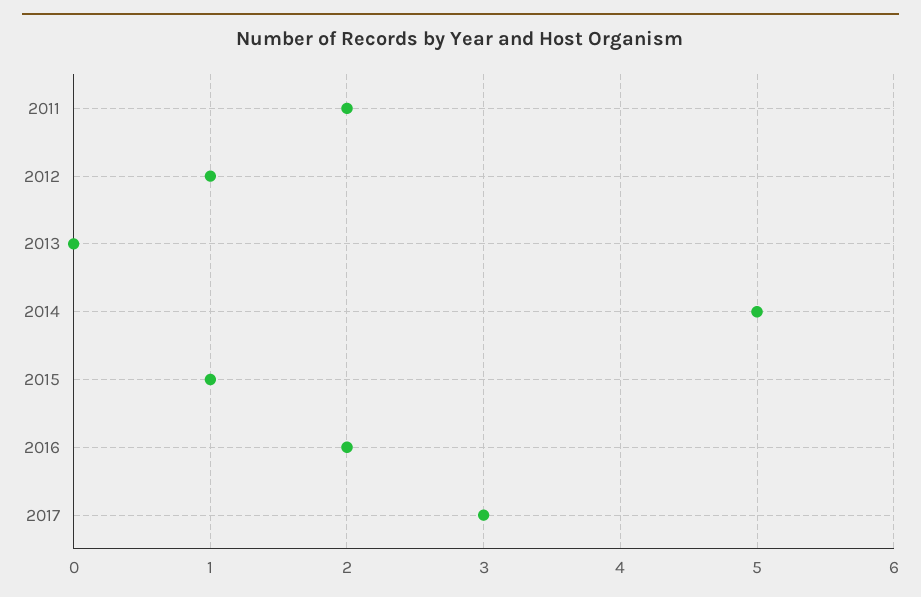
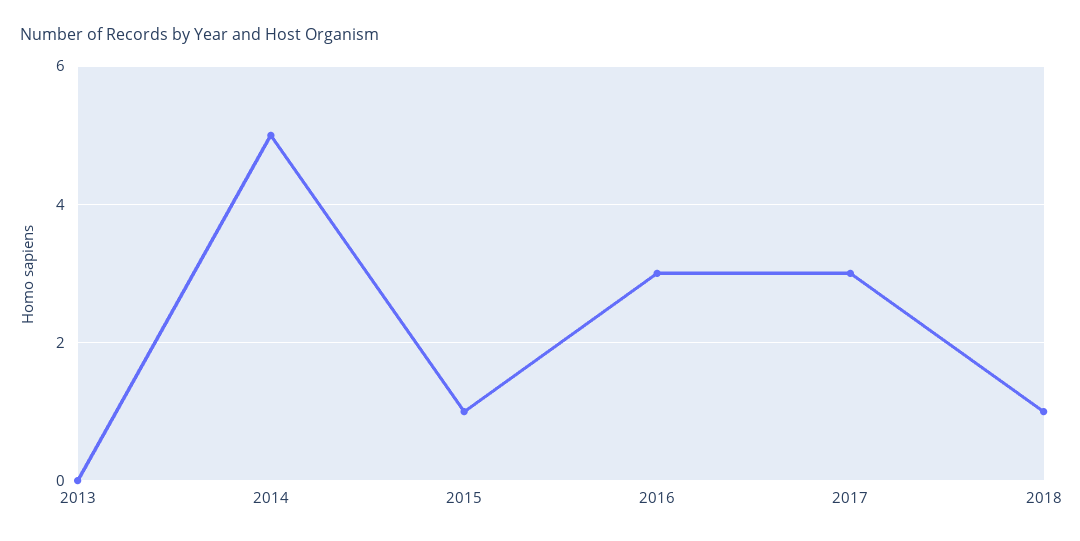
2011: 2 -> none
2012: 1 -> none
2016: 2 -> 3
2018: none -> 1

